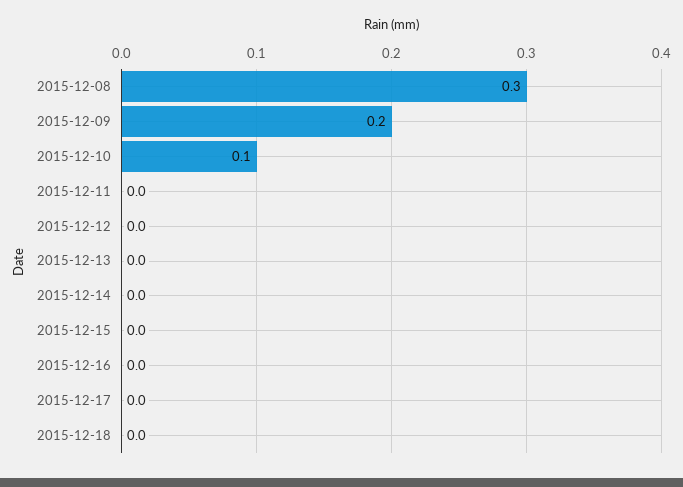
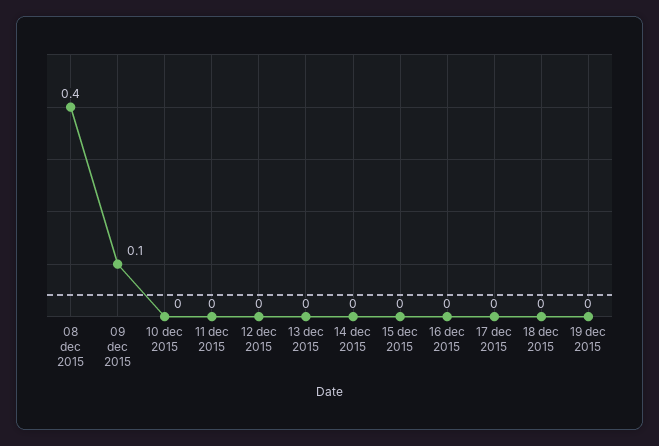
2015-12-08: 0.3 -> 0.4
2015-12-09: 0.2 -> 0.1
2015-12-10: 0.1 -> 0
19 dec 2015: none -> 0

